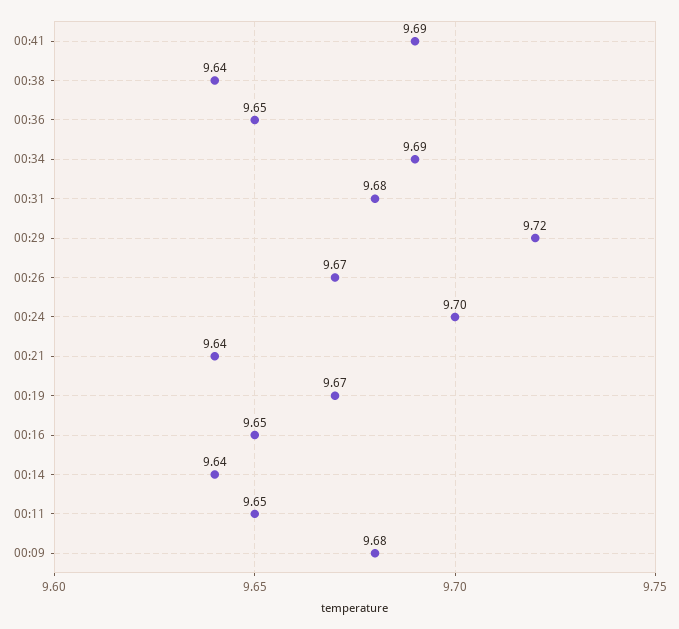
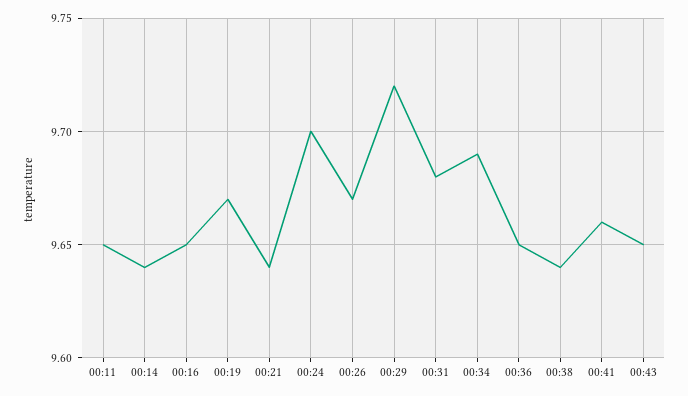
00:41: 9.69 -> 9.66
00:09: 9.68 -> none
00:43: none -> 9.65

